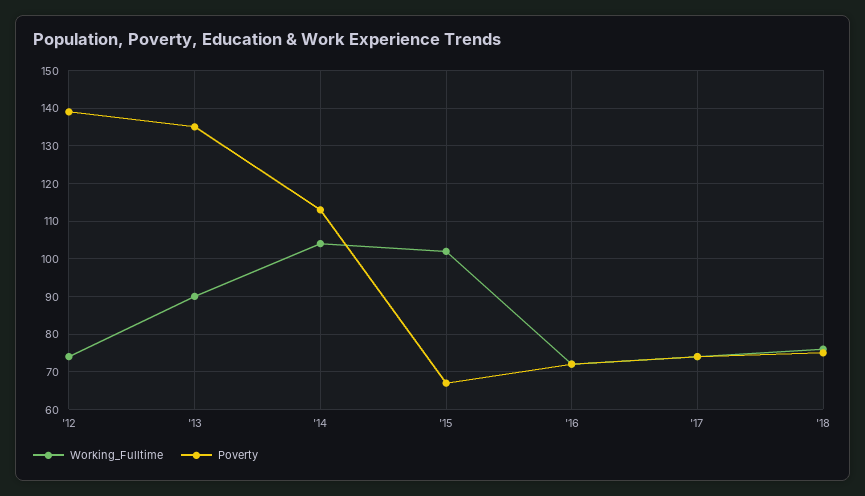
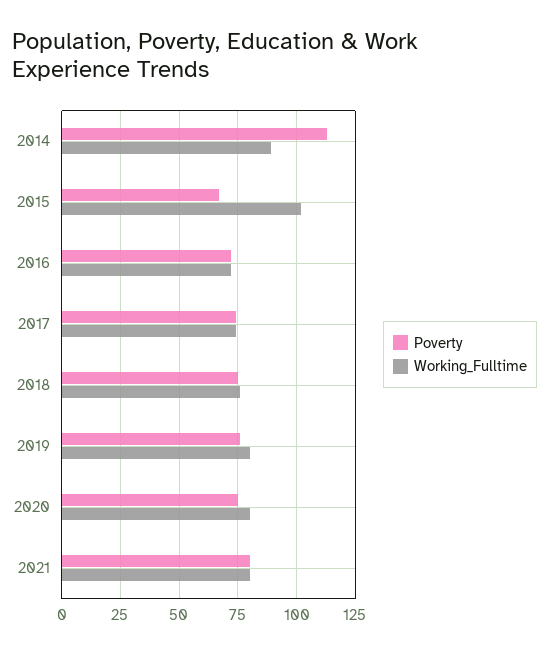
Working_Fulltime, '12: 75 -> none
Poverty, '12: 140 -> none
Working_Fulltime, '13: 90 -> none
Poverty, '13: 135 -> none
Working_Fulltime, '14: 105 -> 90
Poverty, 2019: none -> 75
Working_Fulltime, 2019: none -> 80
Poverty, 2020: none -> 75
Working_Fulltime, 2020: none -> 80
Poverty, 2021: none -> 80
Working_Fulltime, 2021: none -> 80

